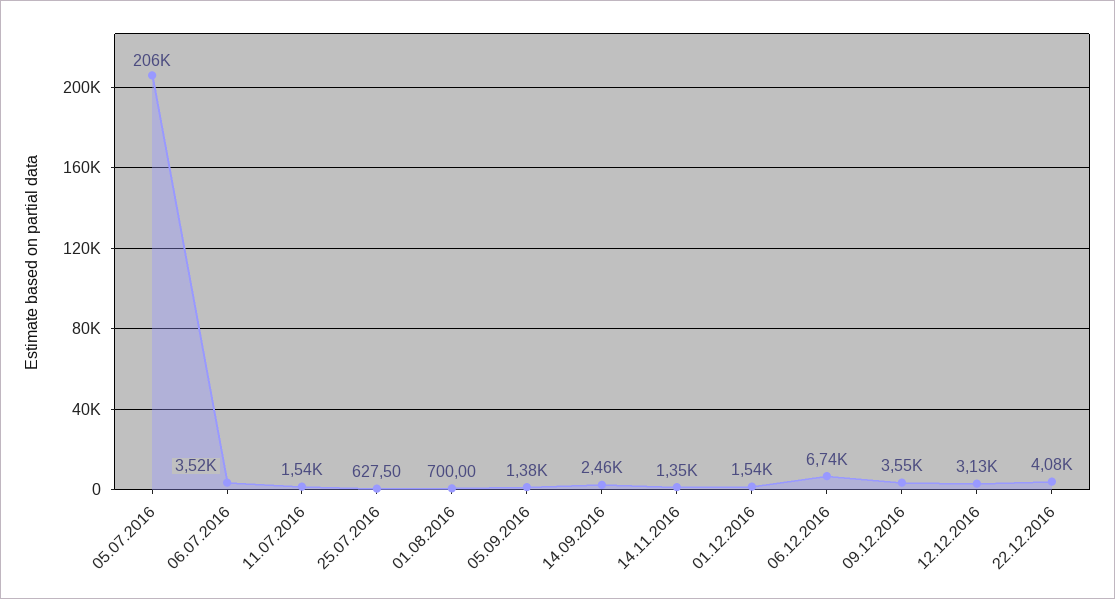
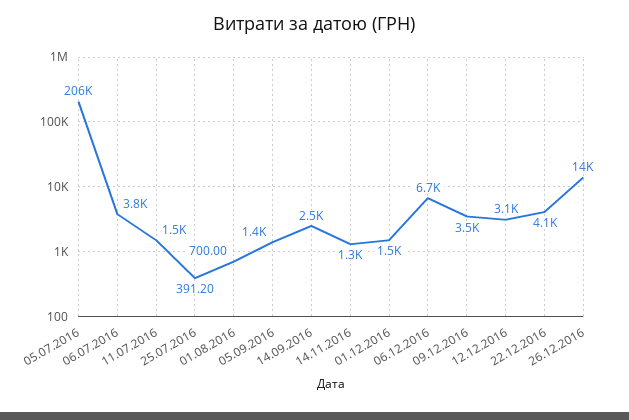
06.07.2016: 3520 -> 3800
25.07.2016: 627.5 -> 391.2
26.12.2016: none -> 14000

